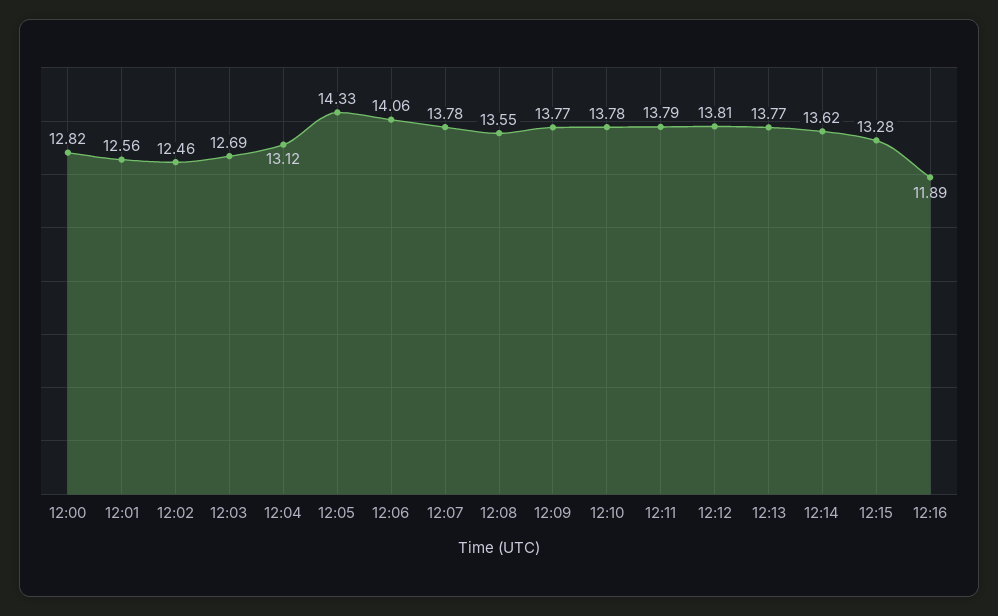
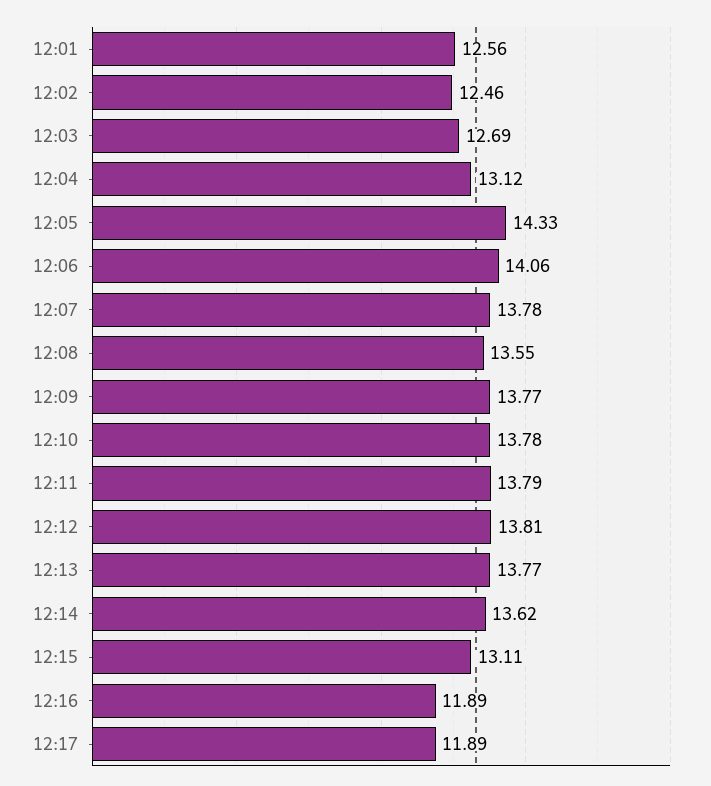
12:00: 12.82 -> none
12:15: 13.28 -> 13.11
12:17: none -> 11.89

